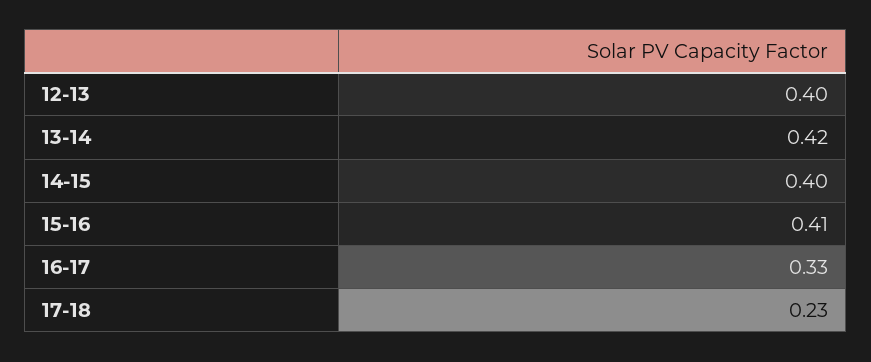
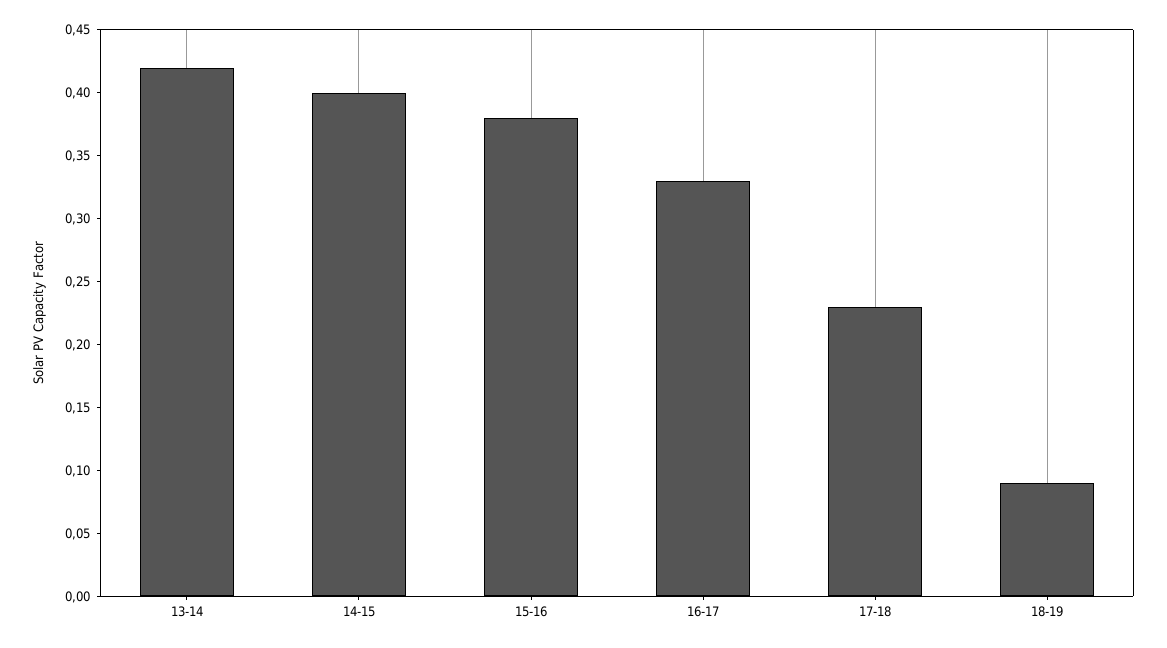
12-13: 0.4 -> none
15-16: 0.41 -> 0.38
18-19: none -> 0.09

